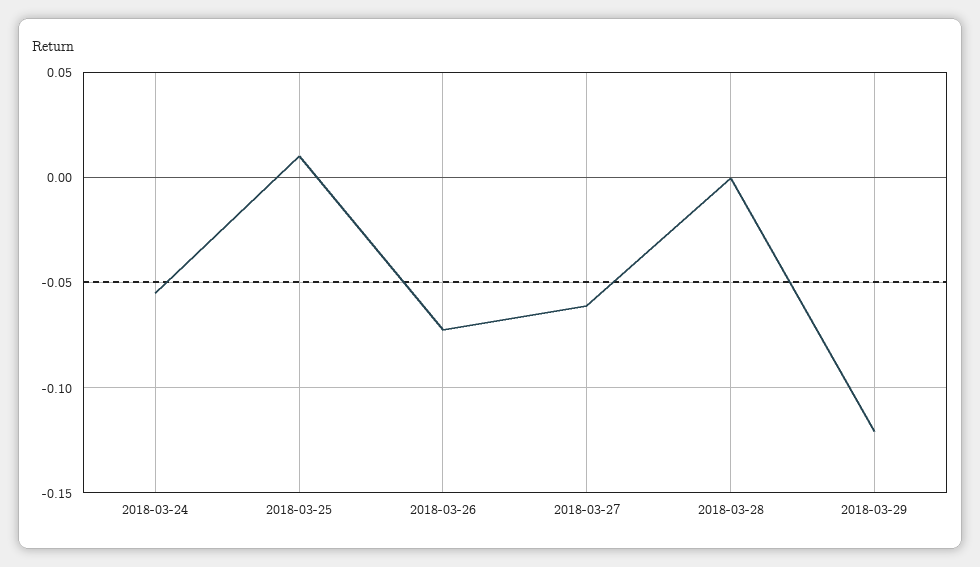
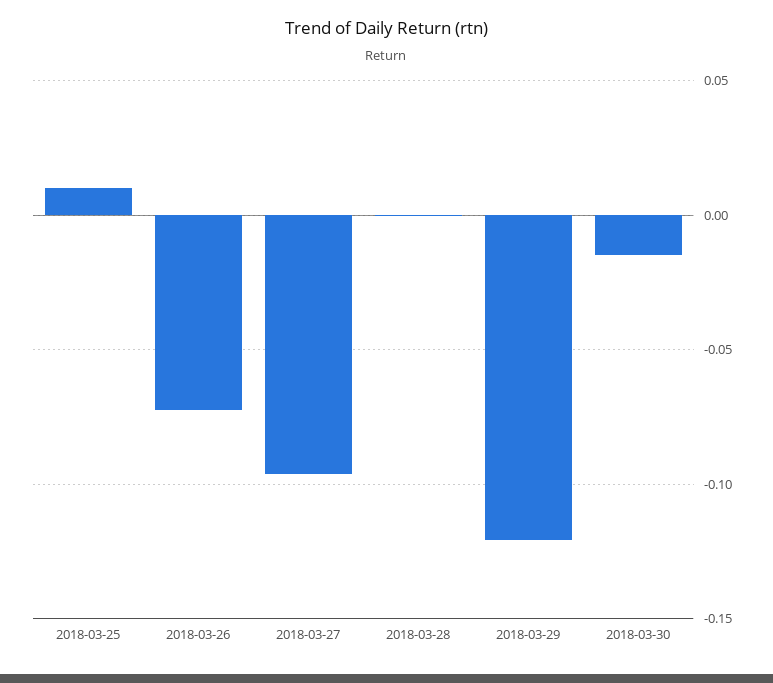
2018-03-24: -0.055 -> none
2018-03-27: -0.06 -> -0.095
2018-03-30: none -> -0.015

